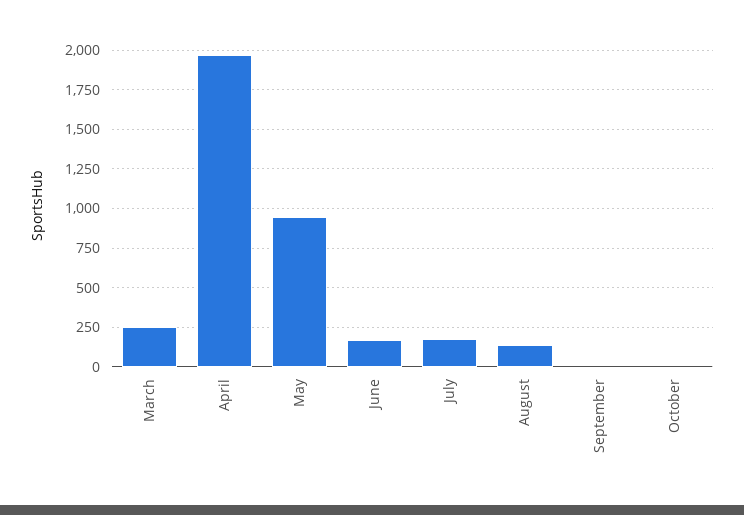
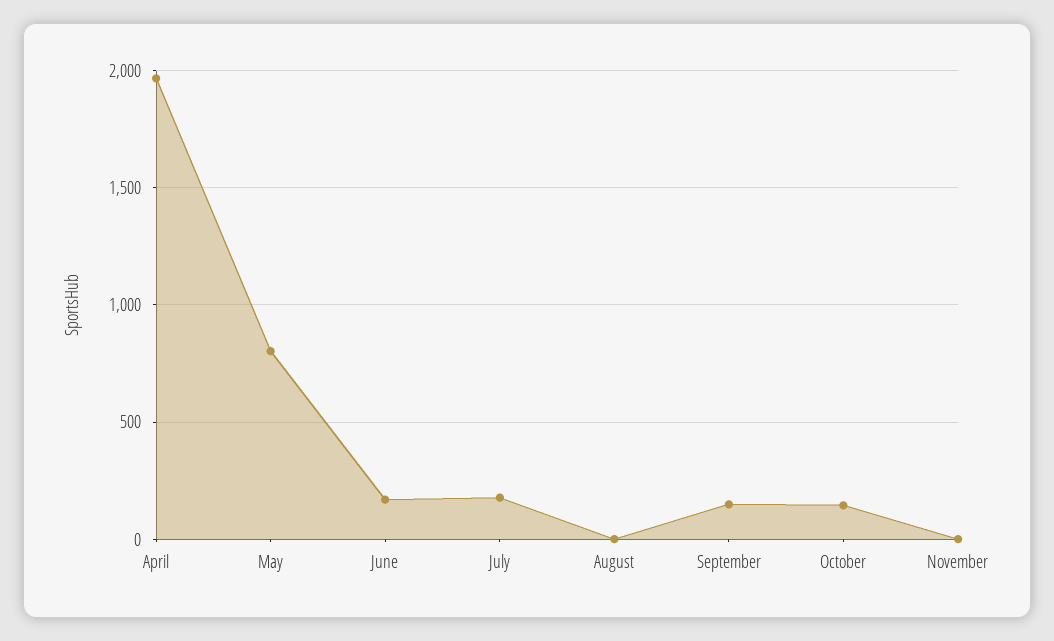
March: 250 -> none
May: 950 -> 800
August: 150 -> 0
September: 0 -> 150
October: 0 -> 150
November: none -> 0

